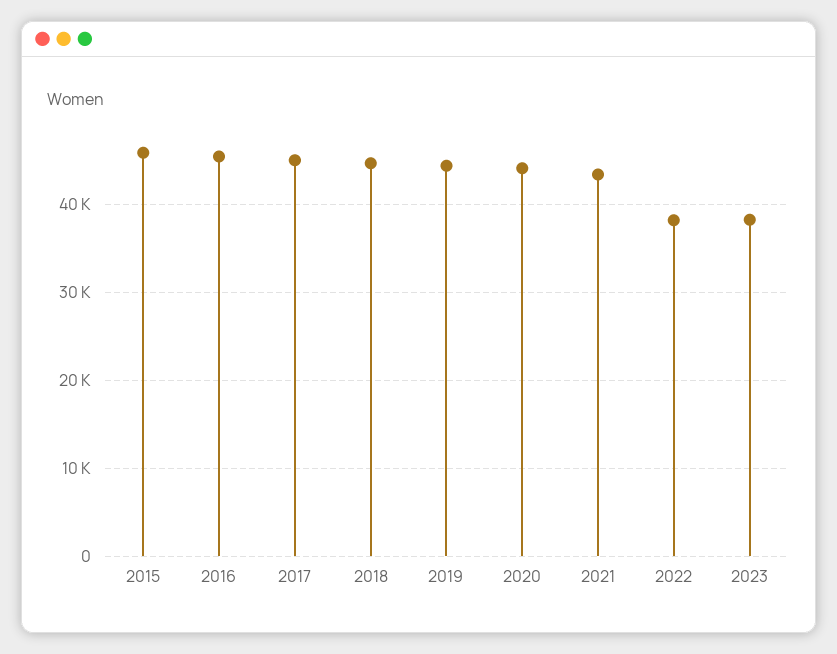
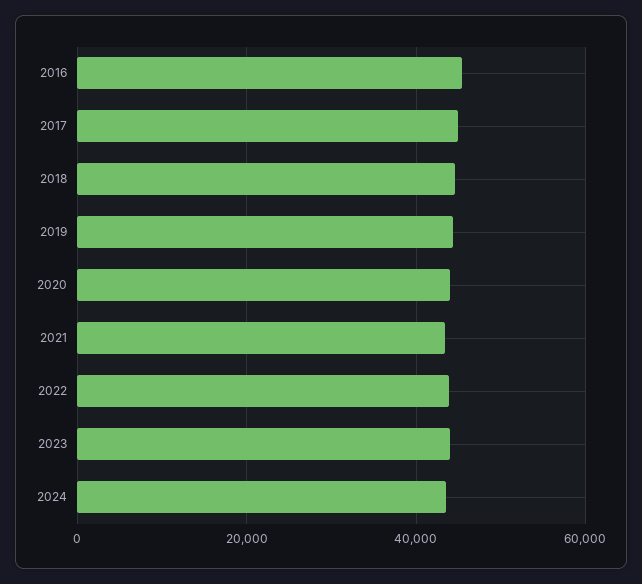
2015: 46000 -> none
2022: 38000 -> 44000
2023: 38000 -> 44000
2024: none -> 44000

